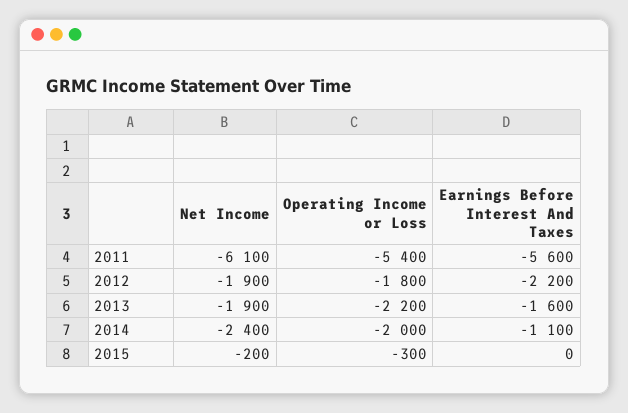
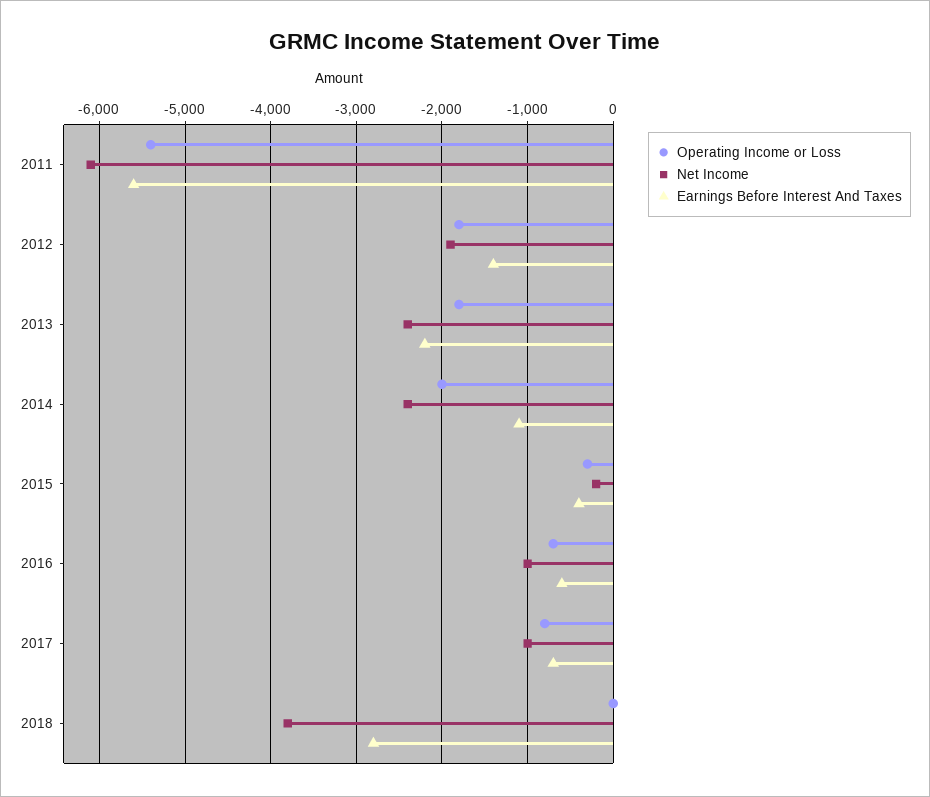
Earnings Before Interest And Taxes, 2012: -2200 -> -1400
Net Income, 2013: -1900 -> -2400
Operating Income or Loss, 2013: -2200 -> -1800
Earnings Before Interest And Taxes, 2013: -1600 -> -2200
Earnings Before Interest And Taxes, 2015: 0 -> -400
Operating Income or Loss, 2016: none -> -700
Net Income, 2016: none -> -1000
Earnings Before Interest And Taxes, 2016: none -> -600
Operating Income or Loss, 2017: none -> -800
Net Income, 2017: none -> -1000
Earnings Before Interest And Taxes, 2017: none -> -700
Operating Income or Loss, 2018: none -> 0
Net Income, 2018: none -> -3800
Earnings Before Interest And Taxes, 2018: none -> -2800

